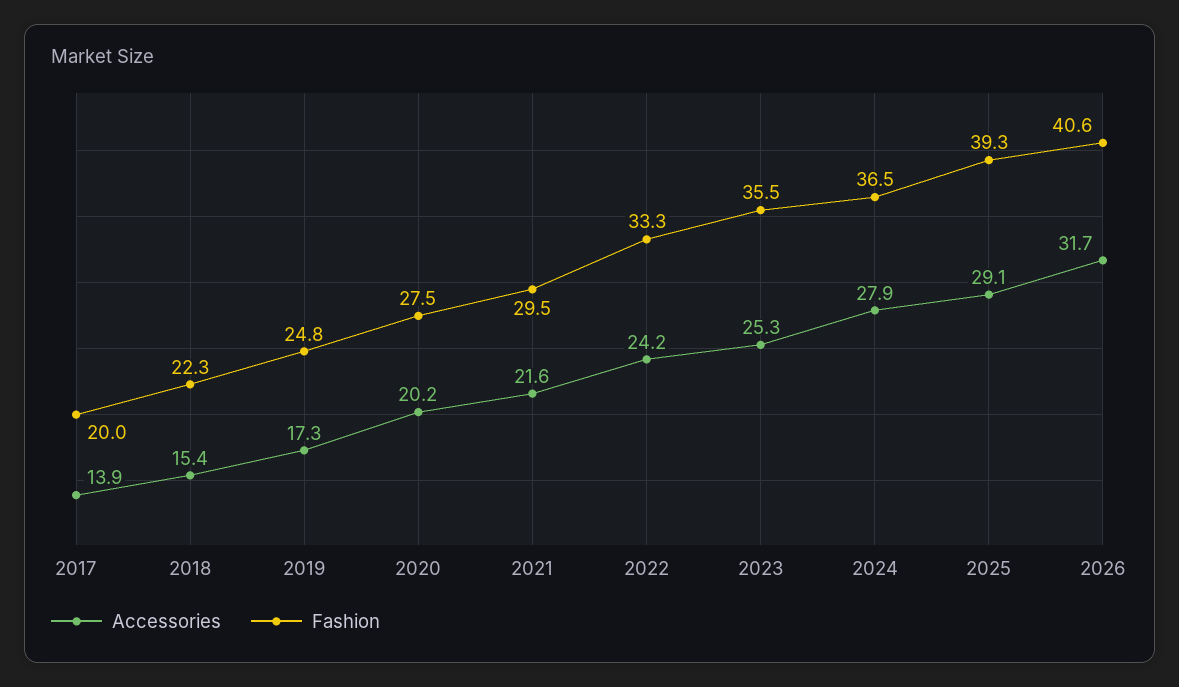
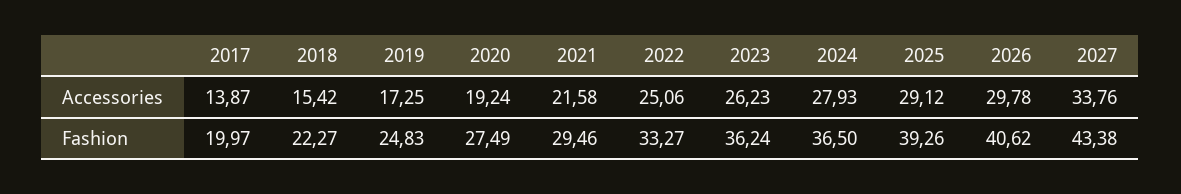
Accessories, 2020: 20.2 -> 19.24
Accessories, 2022: 24.2 -> 25.06
Accessories, 2023: 25.3 -> 26.23
Fashion, 2023: 35.5 -> 36.24
Accessories, 2026: 31.7 -> 29.78
Accessories, 2027: none -> 33.76
Fashion, 2027: none -> 43.38

